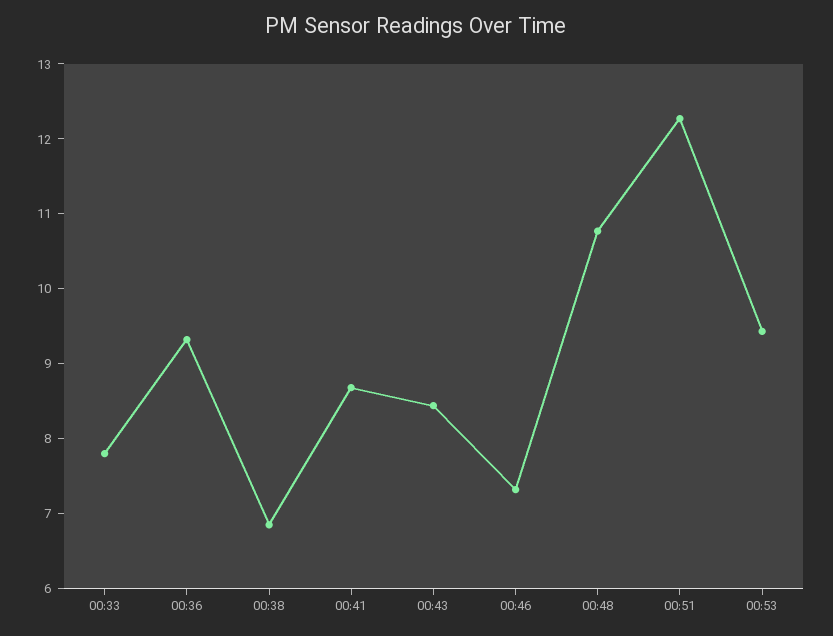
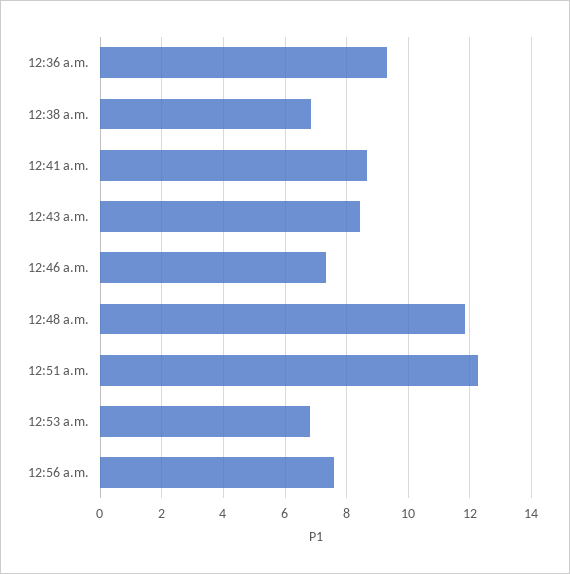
00:33: 7.8 -> none
00:48: 10.8 -> 11.8
00:53: 9.4 -> 6.8
12:56 a.m.: none -> 7.6

